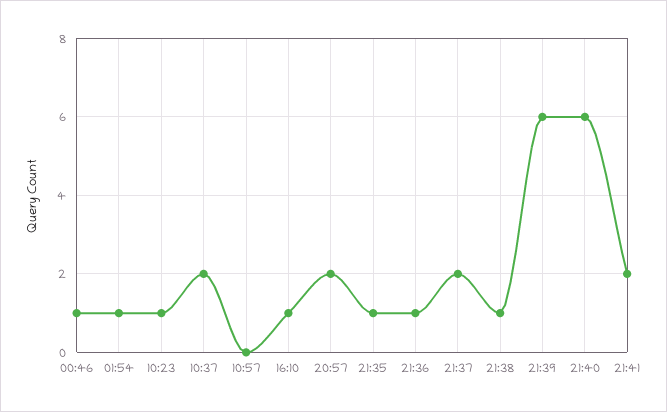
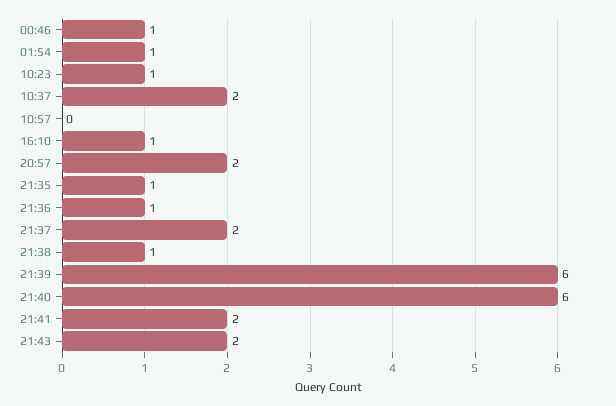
21:43: none -> 2

